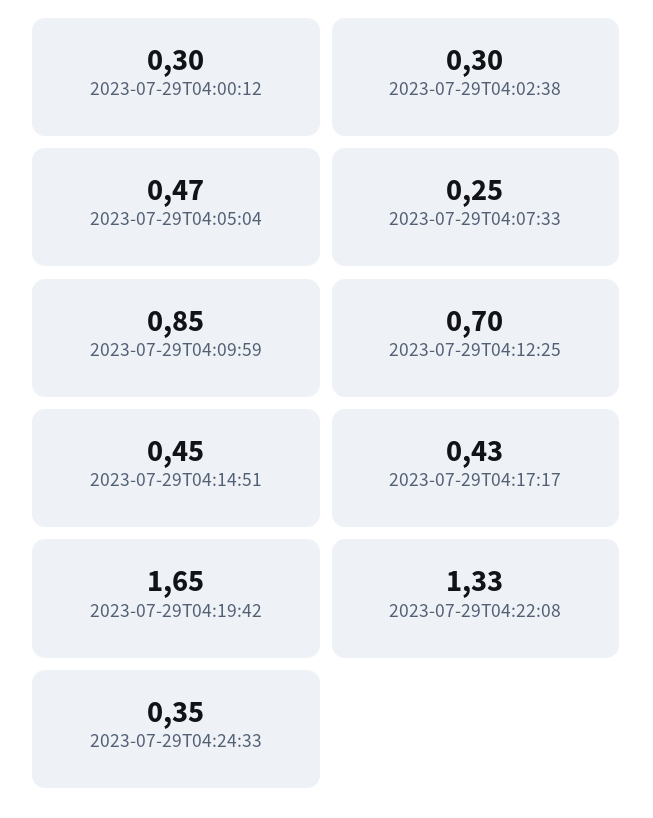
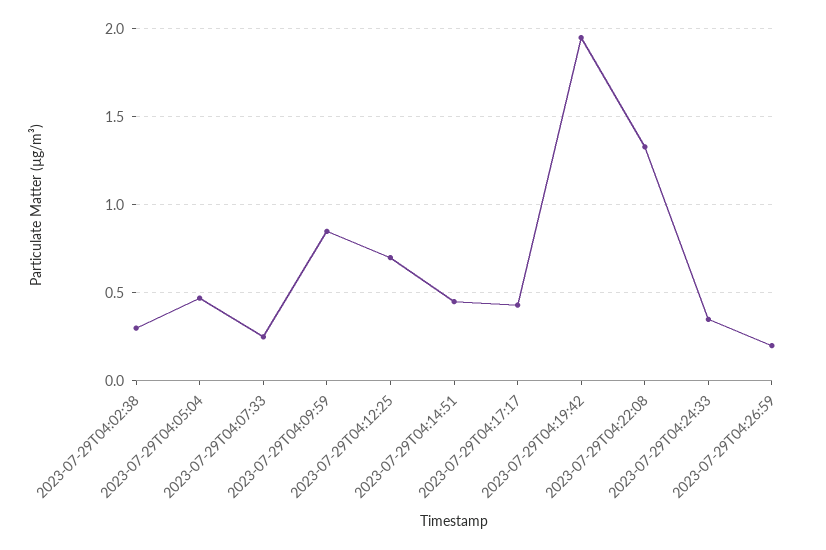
2023-07-29T04:00:12: 0.3 -> none
2023-07-29T04:19:42: 1.65 -> 1.95
2023-07-29T04:26:59: none -> 0.2

